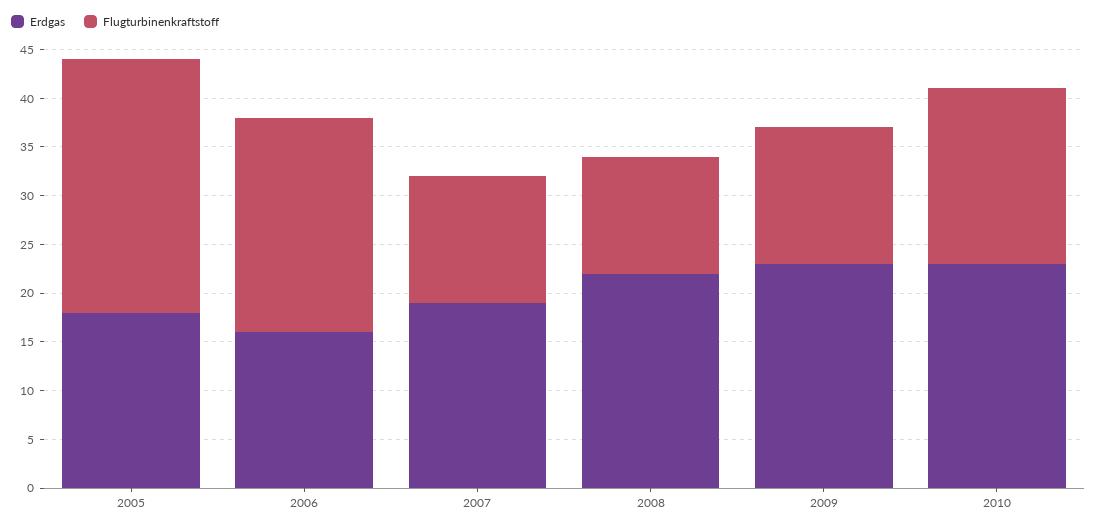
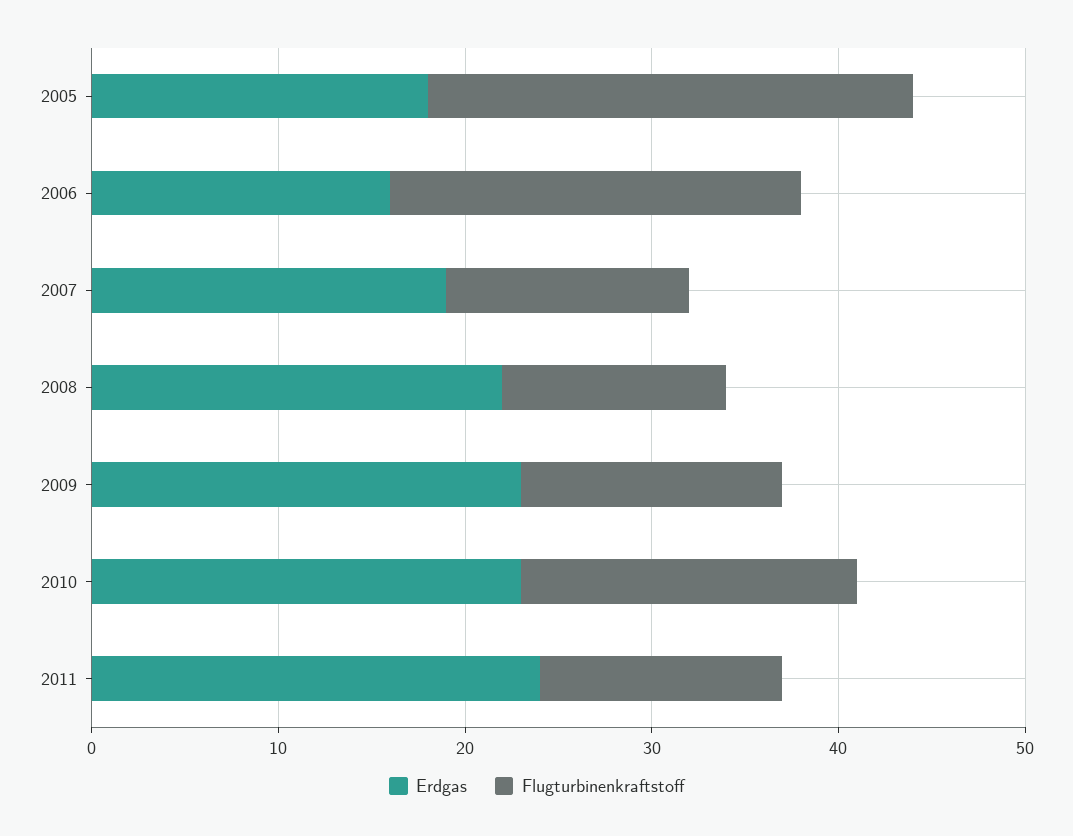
Erdgas, 2011: none -> 24
Flugturbinenkraftstoff, 2011: none -> 13

